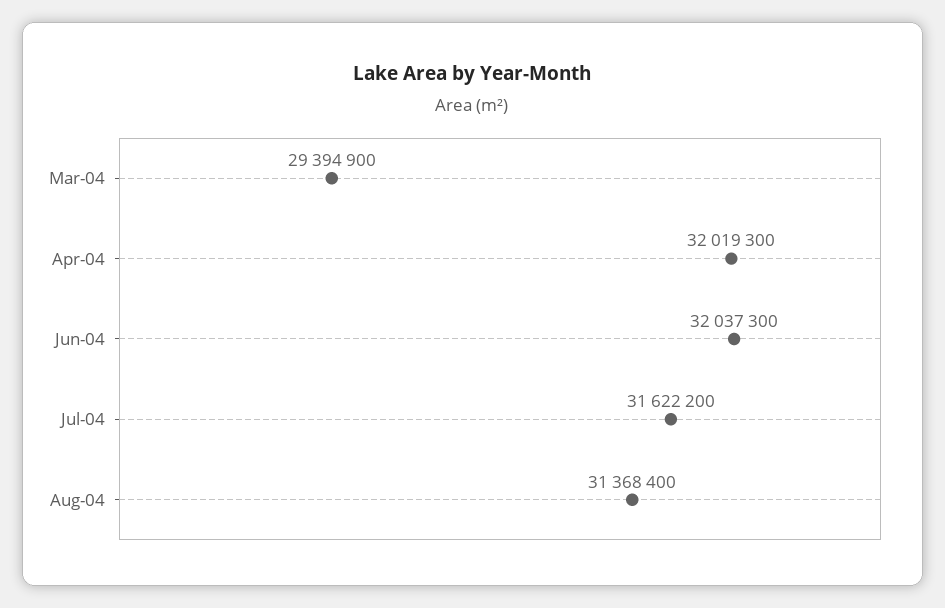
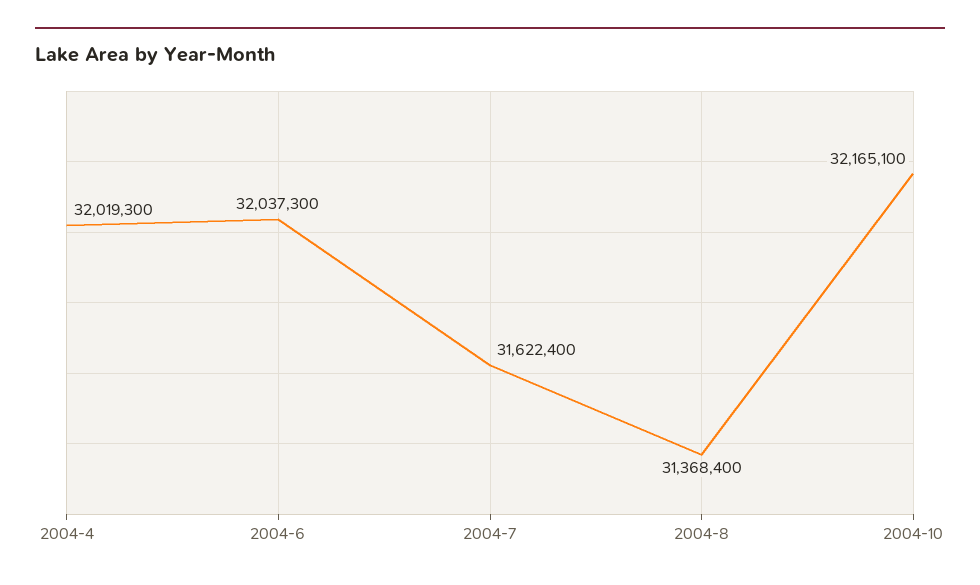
Mar-04: 29394900 -> none
Jul-04: 31622200 -> 31622400
2004-10: none -> 32165100

